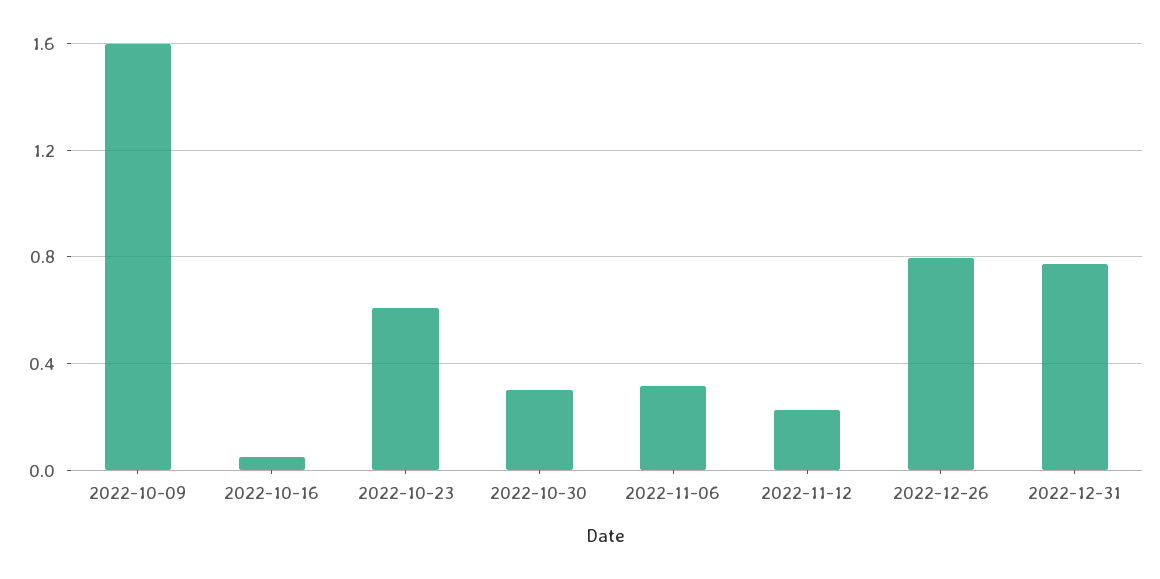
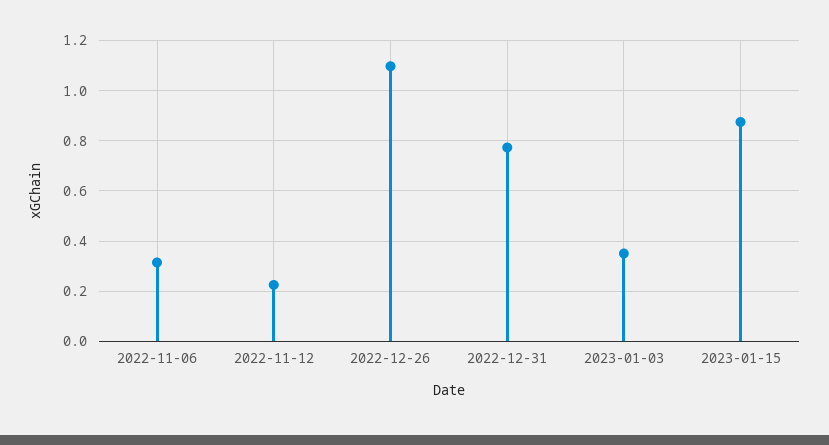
2022-10-09: 1.6 -> none
2022-10-16: 0.05 -> none
2022-10-23: 0.6 -> none
2022-10-30: 0.3 -> none
2022-12-26: 0.8 -> 1.1
2023-01-03: none -> 0.35
2023-01-15: none -> 0.875

